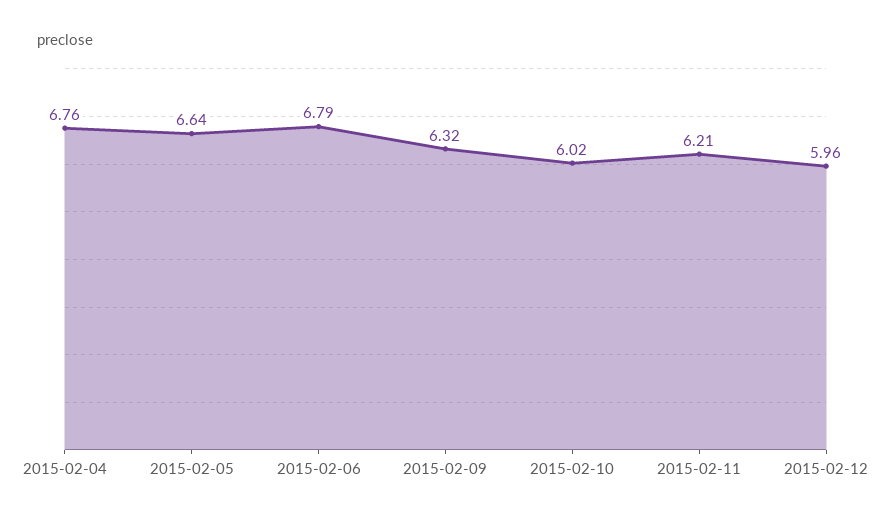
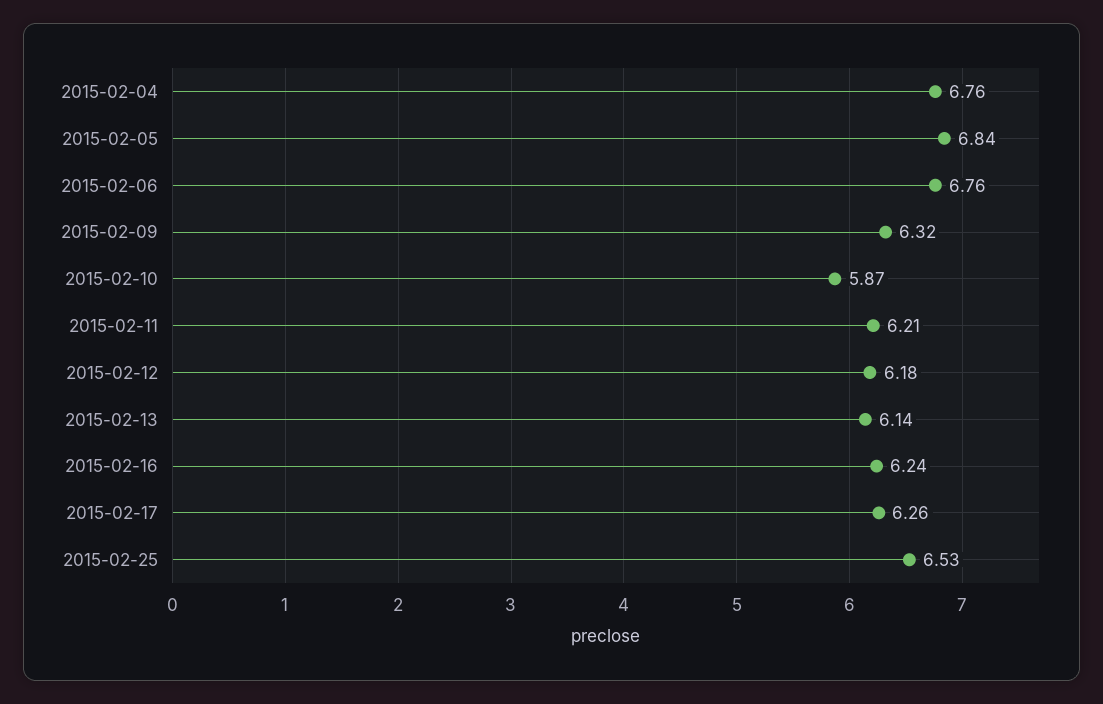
2015-02-05: 6.64 -> 6.84
2015-02-06: 6.79 -> 6.76
2015-02-10: 6.02 -> 5.87
2015-02-12: 5.96 -> 6.18
2015-02-13: none -> 6.14
2015-02-16: none -> 6.24
2015-02-17: none -> 6.26
2015-02-25: none -> 6.53

